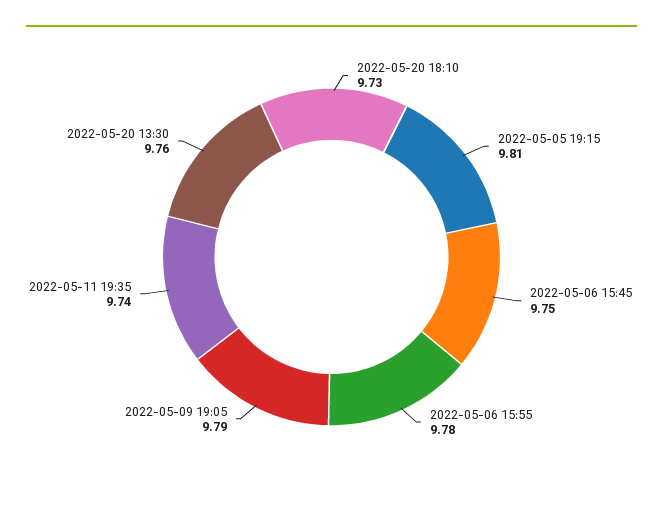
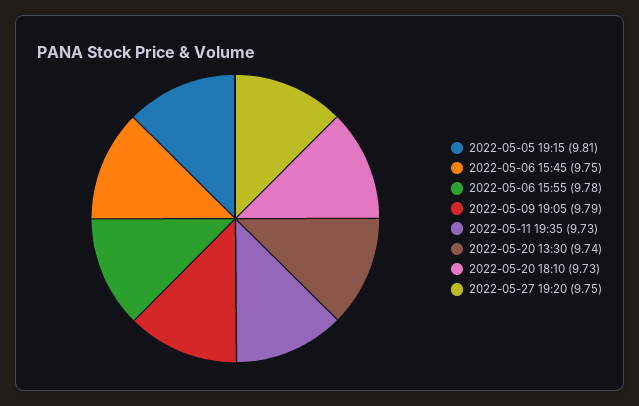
2022-05-11 19:35: 9.74 -> 9.73
2022-05-20 13:30: 9.76 -> 9.74
2022-05-27 19:20: none -> 9.75

